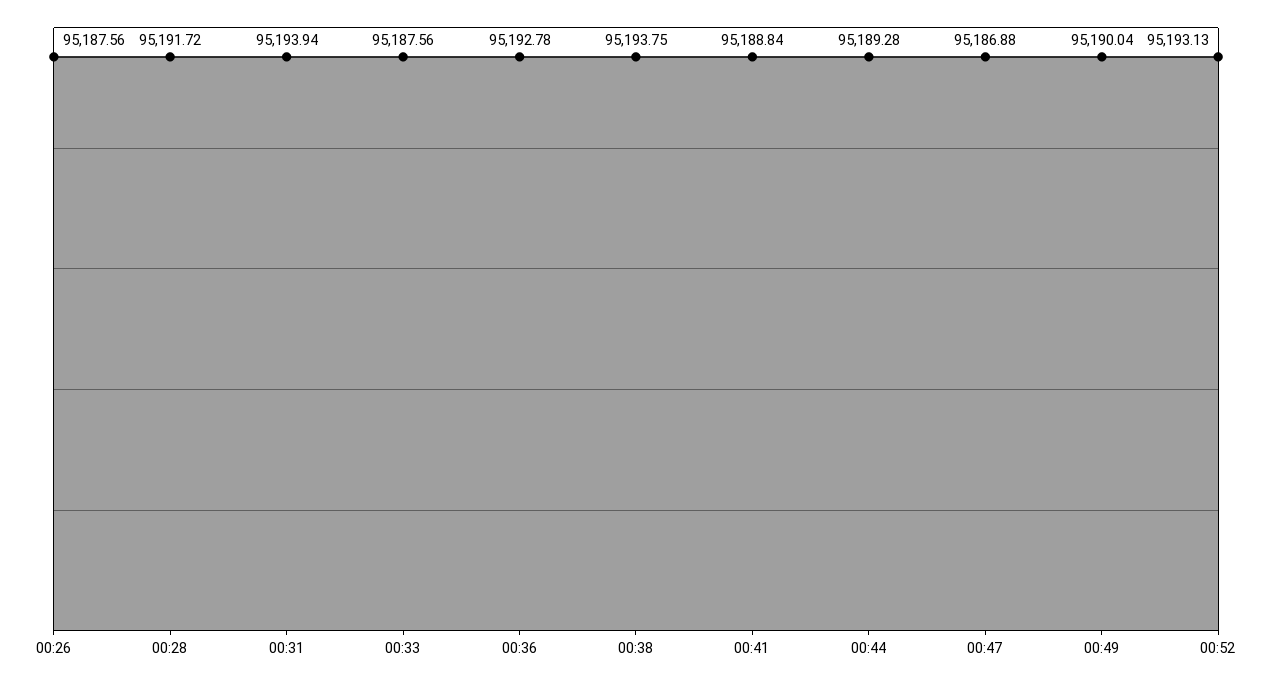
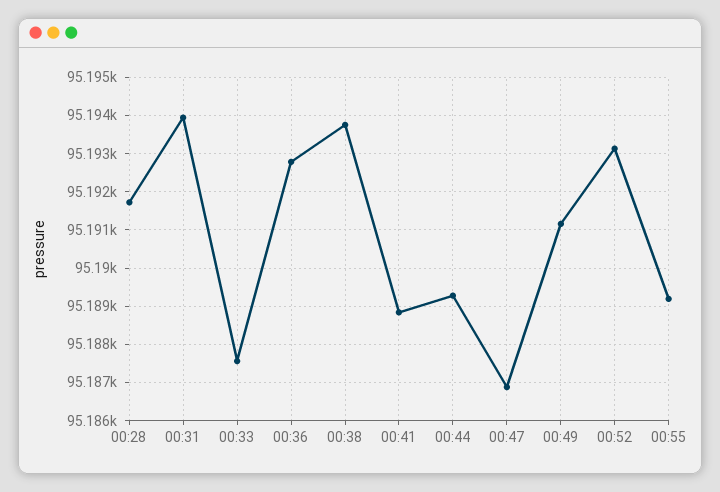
00:26: 95187.56 -> none
00:49: 95190.04 -> 95191.2
00:55: none -> 95189.2

